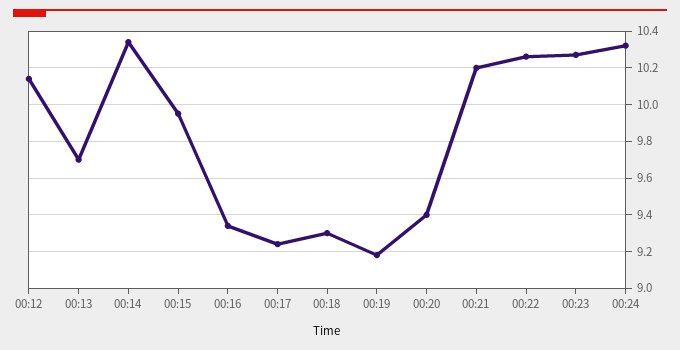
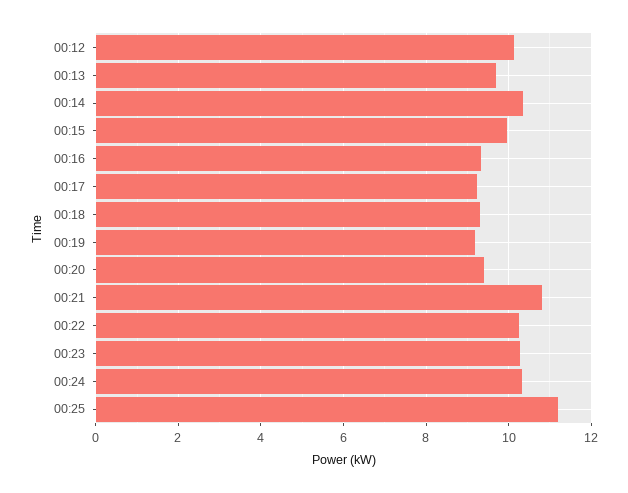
00:21: 10.2 -> 10.8
00:25: none -> 11.2

